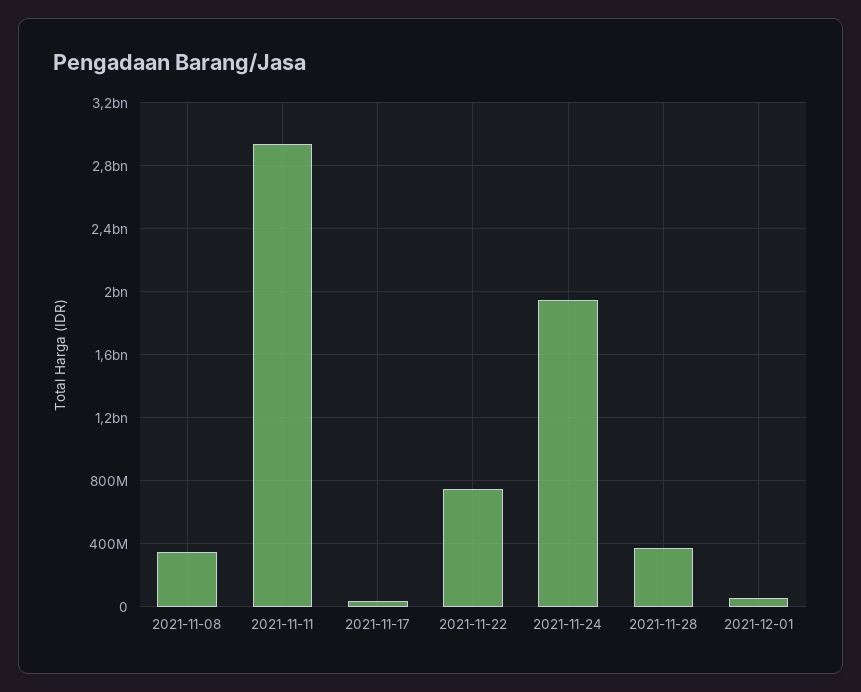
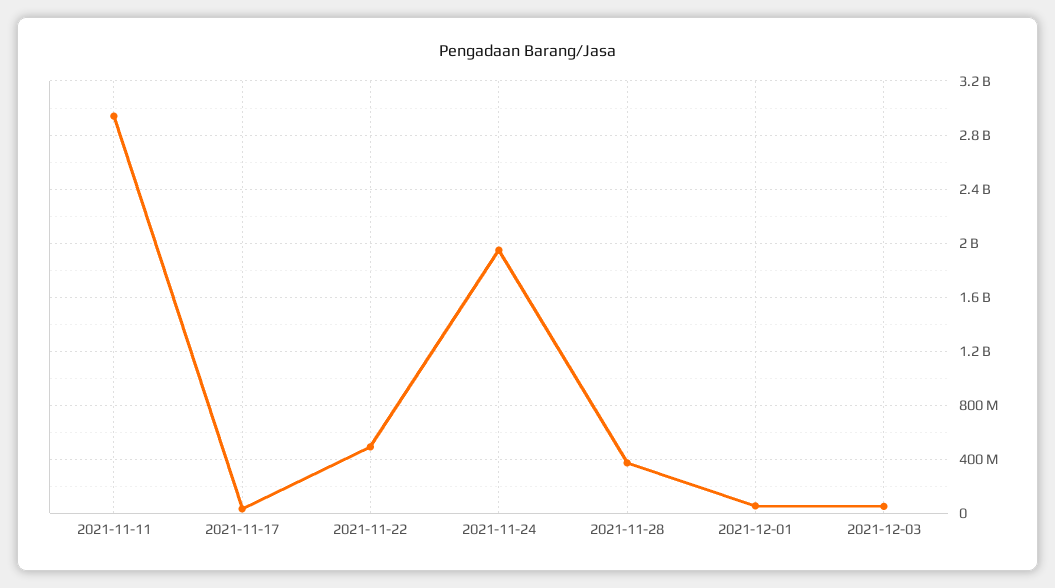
2021-11-08: 350000000 -> none
2021-11-22: 750000000 -> 500000000
2021-12-03: none -> 50000000

